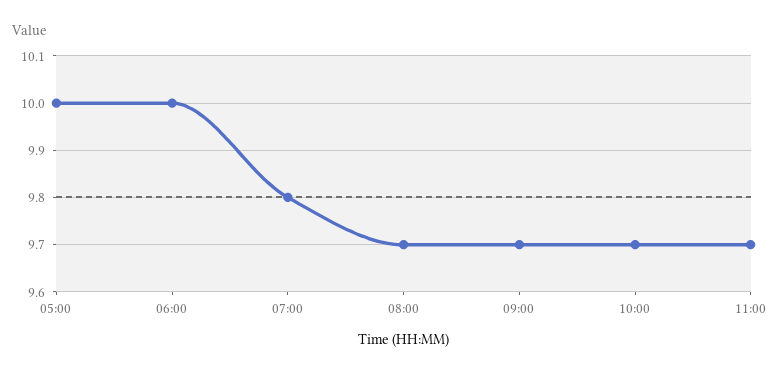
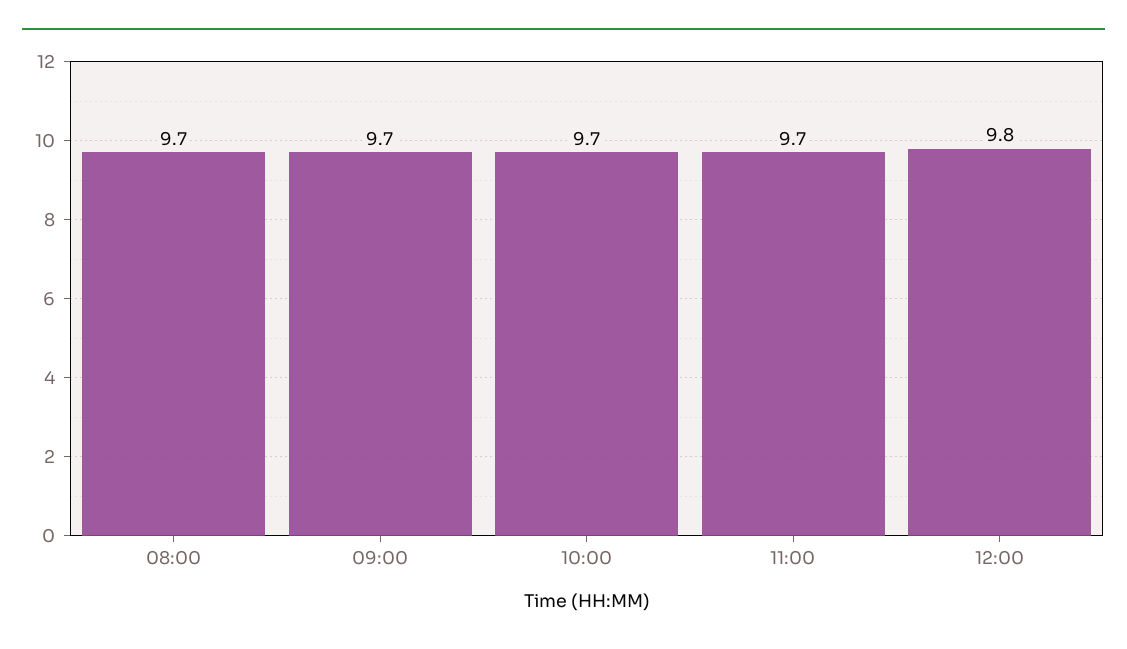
05:00: 10 -> none
06:00: 10 -> none
07:00: 9.8 -> none
12:00: none -> 9.8

